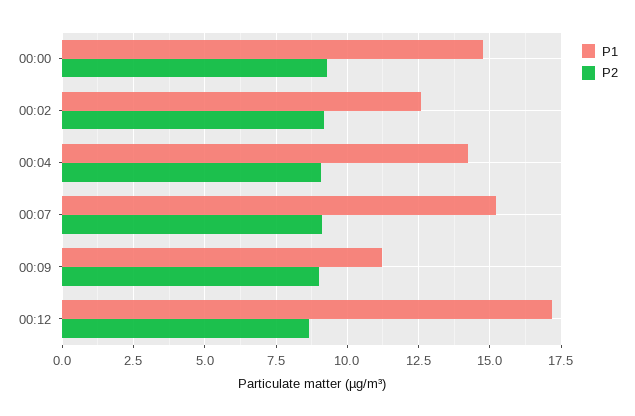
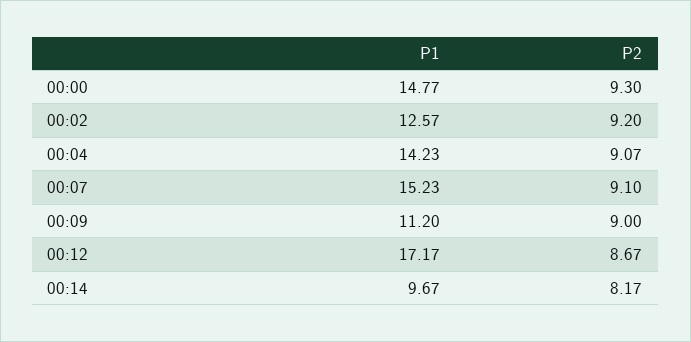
P1, 00:14: none -> 9.67
P2, 00:14: none -> 8.17

